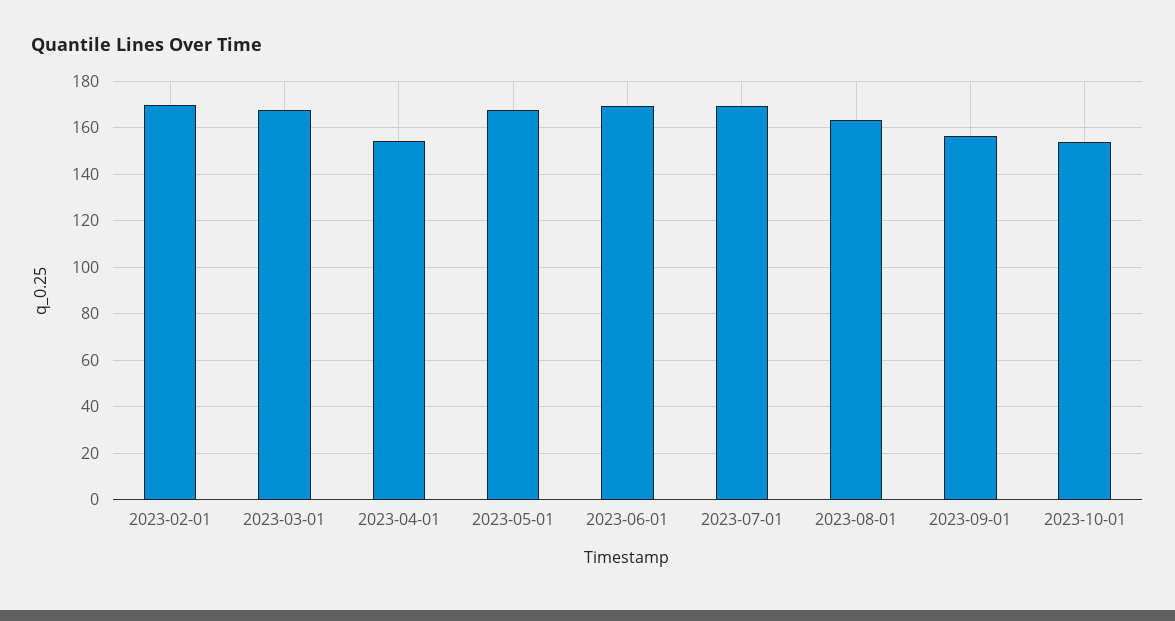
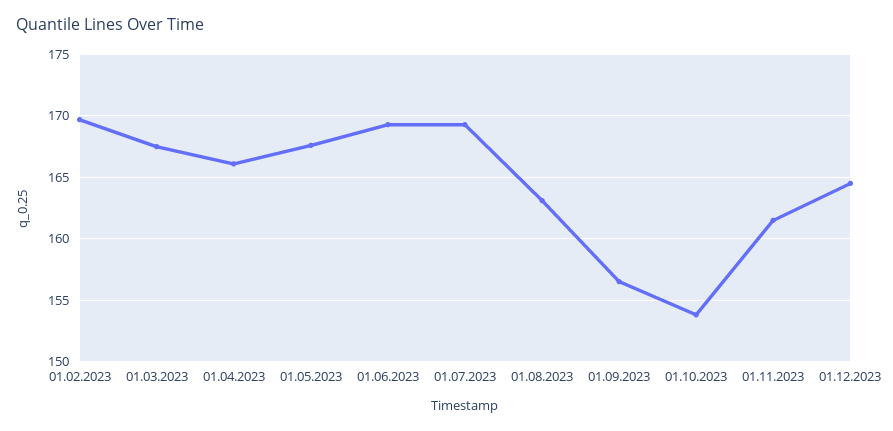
2023-04-01: 155 -> 166
01.11.2023: none -> 161.5
01.12.2023: none -> 164.5

